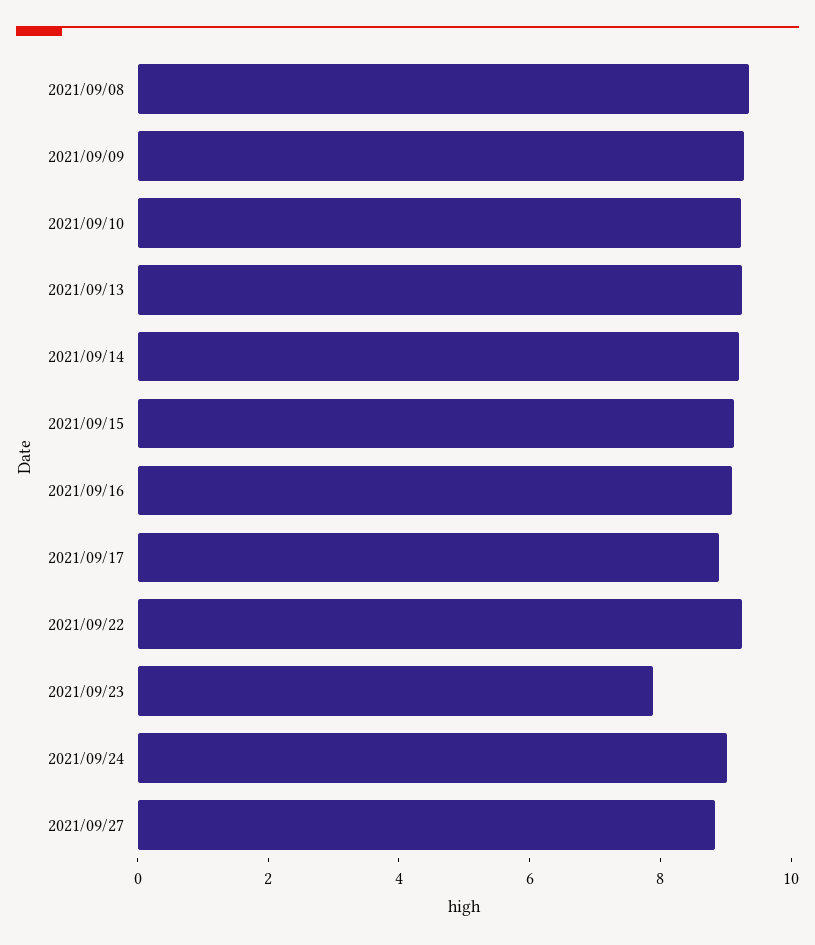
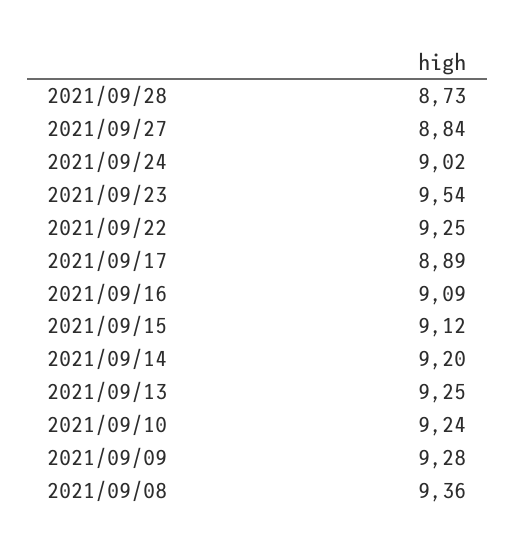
2021/09/23: 8 -> 9.54
2021/09/28: none -> 8.73

